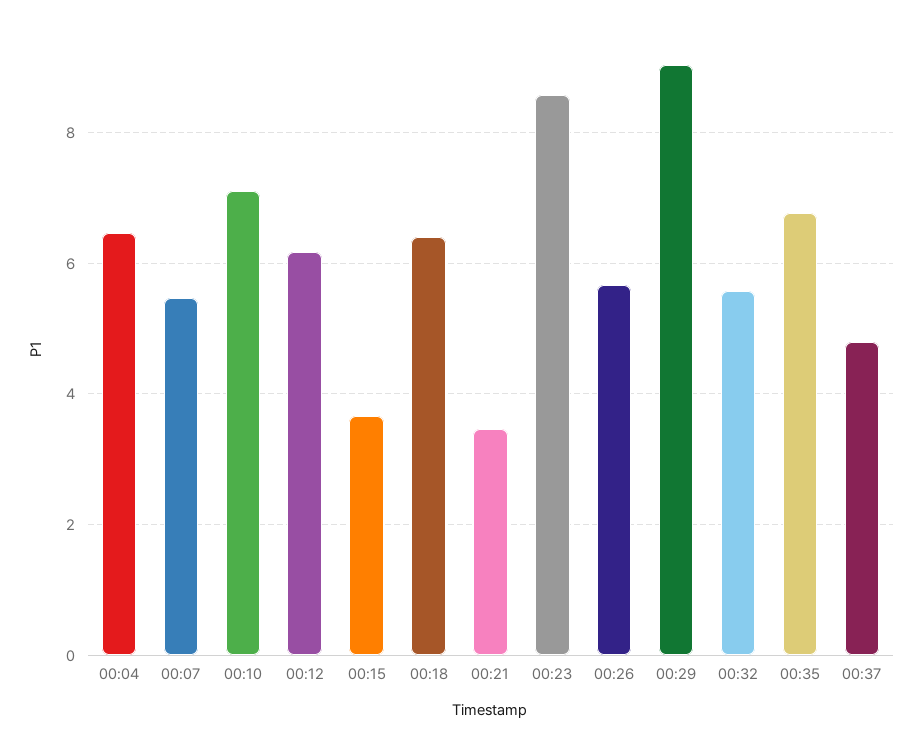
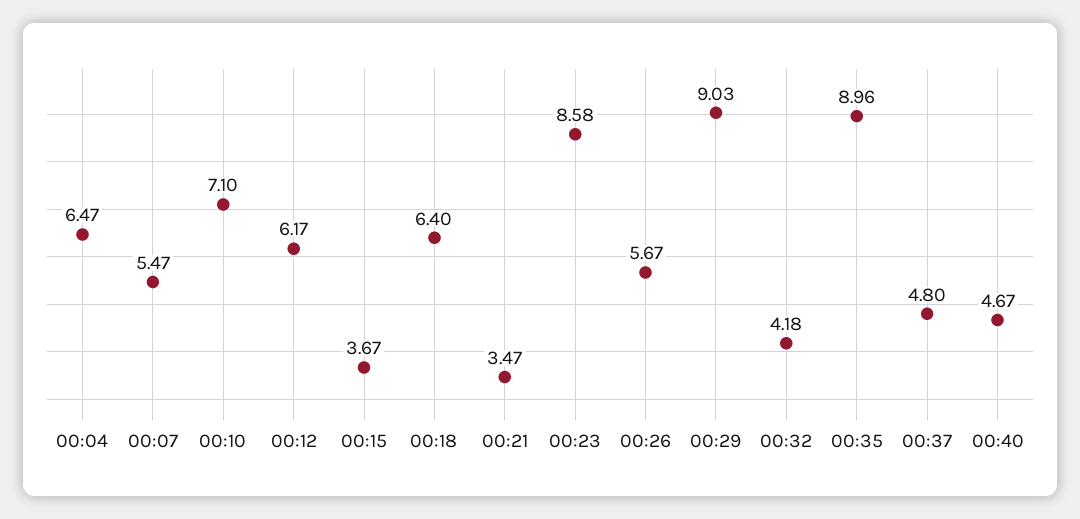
00:32: 5.6 -> 4.18
00:35: 6.8 -> 8.96
00:40: none -> 4.67

